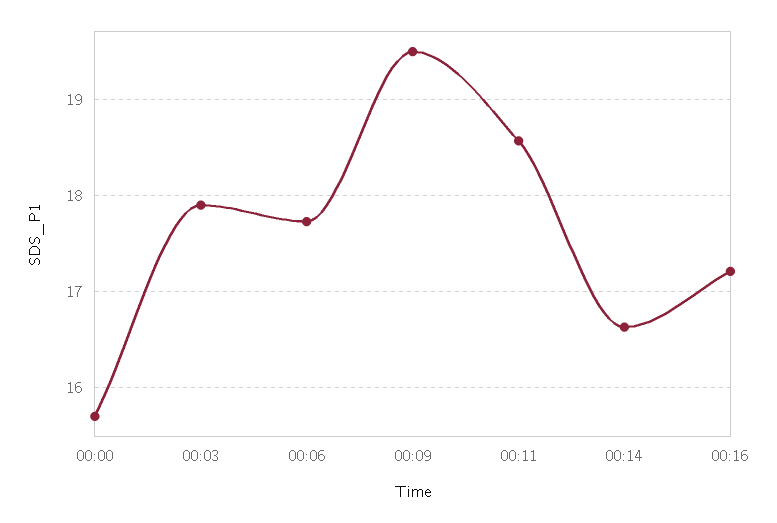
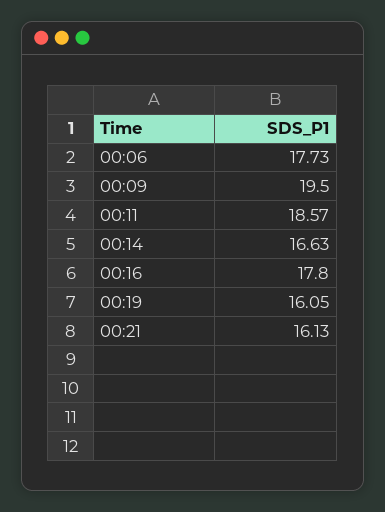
00:00: 15.7 -> none
00:03: 17.9 -> none
00:16: 17.2 -> 17.8
00:19: none -> 16.05
00:21: none -> 16.13

